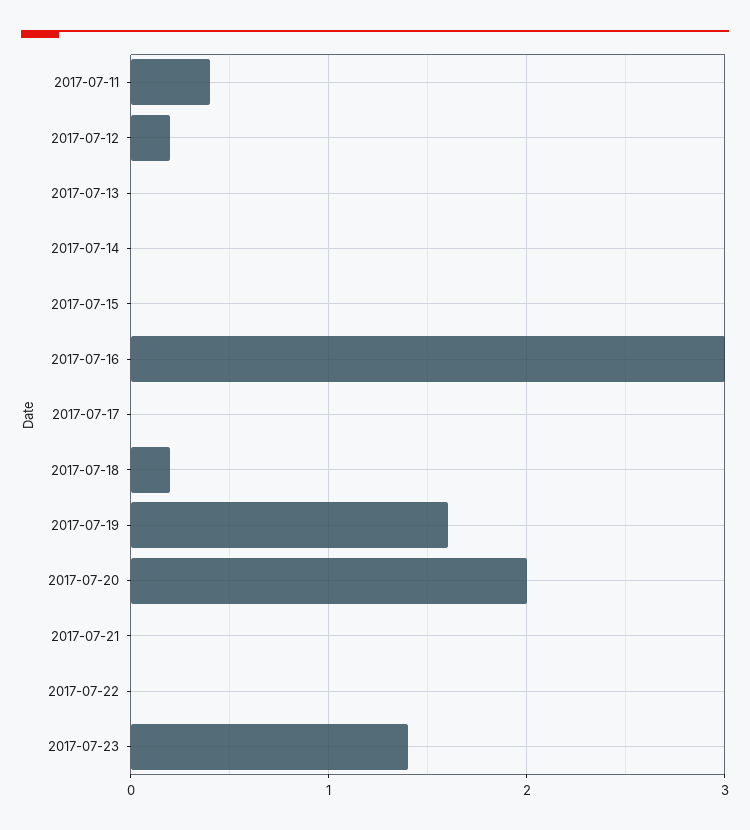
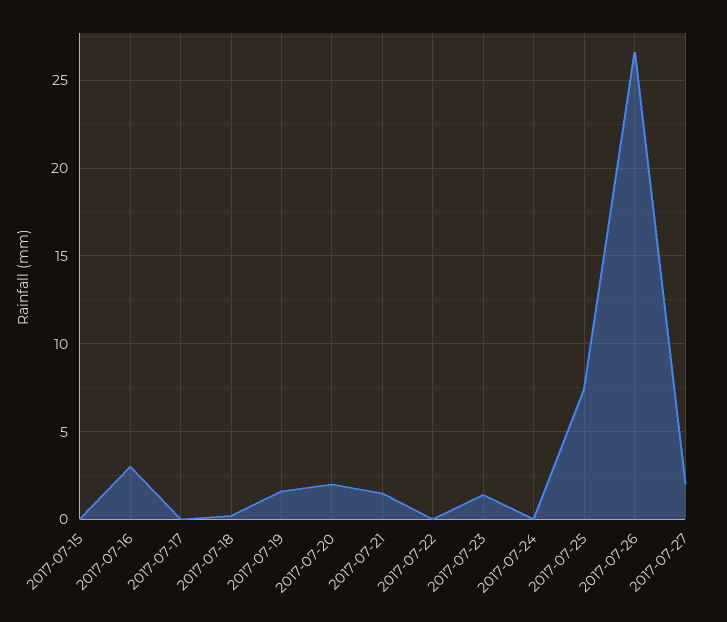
2017-07-11: 0.4 -> none
2017-07-12: 0.2 -> none
2017-07-13: 0 -> none
2017-07-14: 0 -> none
2017-07-21: 0 -> 1.5
2017-07-24: none -> 0
2017-07-25: none -> 7.5
2017-07-26: none -> 26.5
2017-07-27: none -> 2

